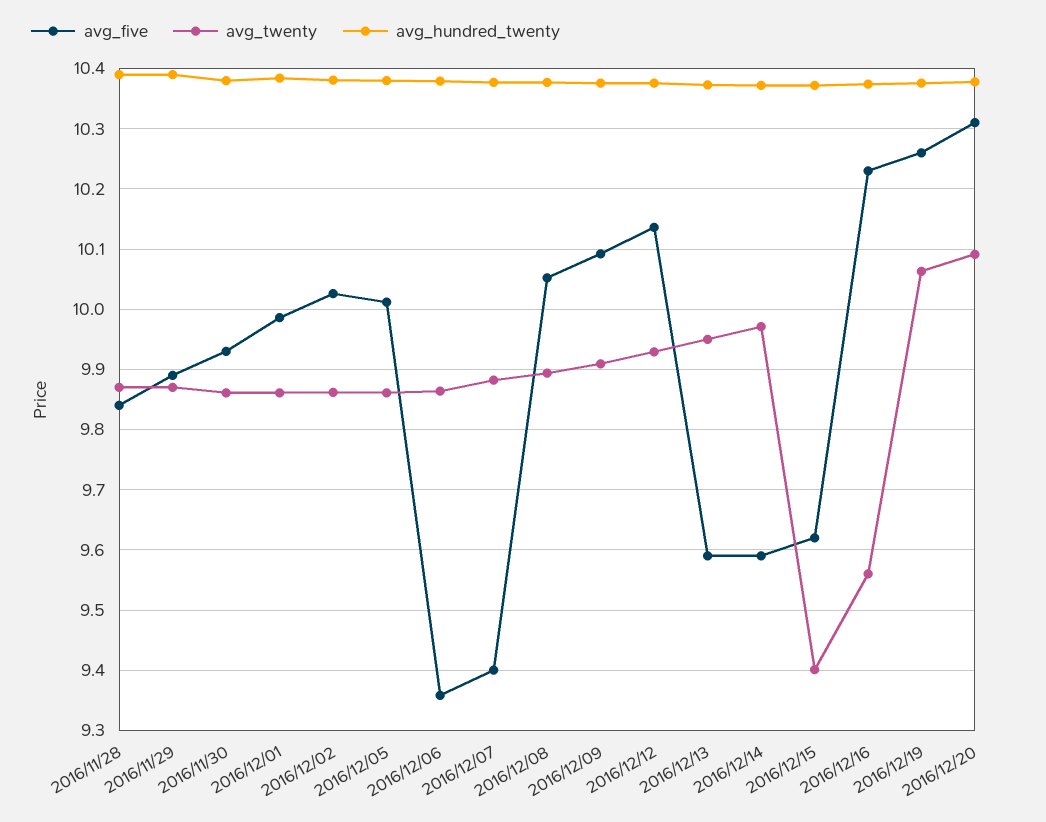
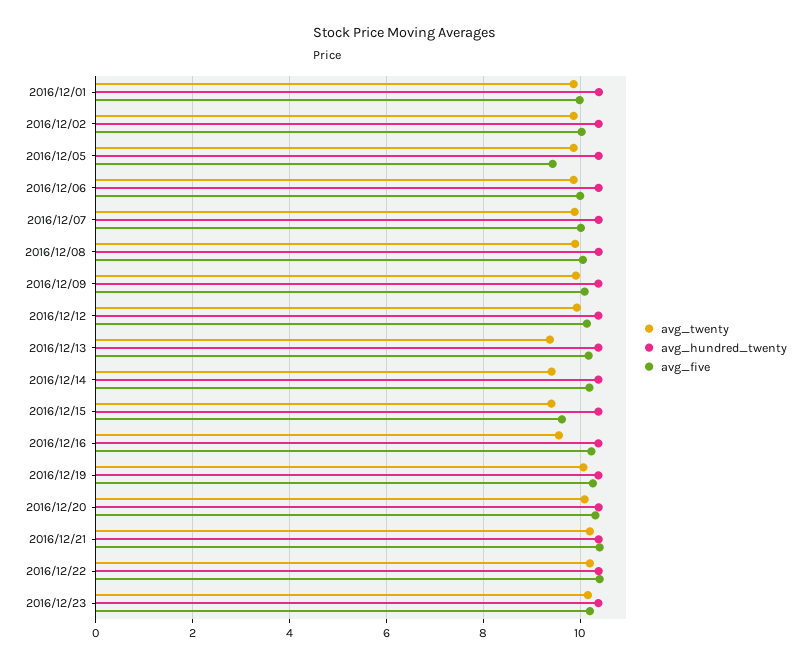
avg_five, 2016/11/28: 9.84 -> none
avg_twenty, 2016/11/28: 9.87 -> none
avg_hundred_twenty, 2016/11/28: 10.39 -> none
avg_five, 2016/11/29: 9.89 -> none
avg_twenty, 2016/11/29: 9.87 -> none
avg_hundred_twenty, 2016/11/29: 10.39 -> none
avg_five, 2016/11/30: 9.93 -> none
avg_twenty, 2016/11/30: 9.86 -> none
avg_hundred_twenty, 2016/11/30: 10.38 -> none
avg_five, 2016/12/05: 10.01 -> 9.4
avg_five, 2016/12/06: 9.36 -> 10
avg_five, 2016/12/07: 9.4 -> 10
avg_five, 2016/12/13: 9.59 -> 10.2
avg_twenty, 2016/12/13: 9.95 -> 9.4
avg_five, 2016/12/14: 9.59 -> 10.2
avg_twenty, 2016/12/14: 9.97 -> 9.4
avg_twenty, 2016/12/21: none -> 10.2
avg_hundred_twenty, 2016/12/21: none -> 10.4
avg_five, 2016/12/21: none -> 10.4
avg_twenty, 2016/12/22: none -> 10.2
avg_hundred_twenty, 2016/12/22: none -> 10.4
avg_five, 2016/12/22: none -> 10.4
avg_twenty, 2016/12/23: none -> 10.2
avg_hundred_twenty, 2016/12/23: none -> 10.4
avg_five, 2016/12/23: none -> 10.2

